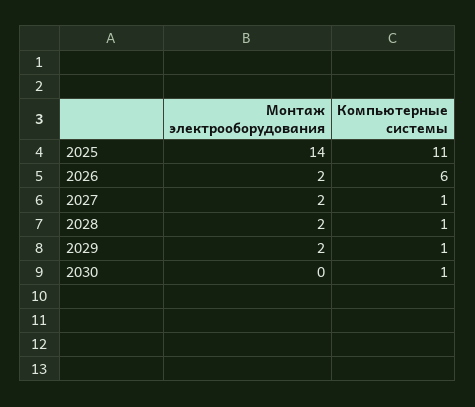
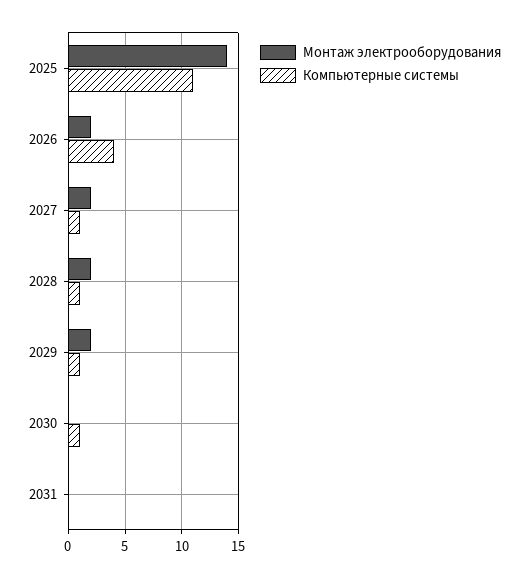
Компьютерные системы, 2026: 6 -> 4
Монтаж электрооборудования, 2031: none -> 0
Компьютерные системы, 2031: none -> 0

